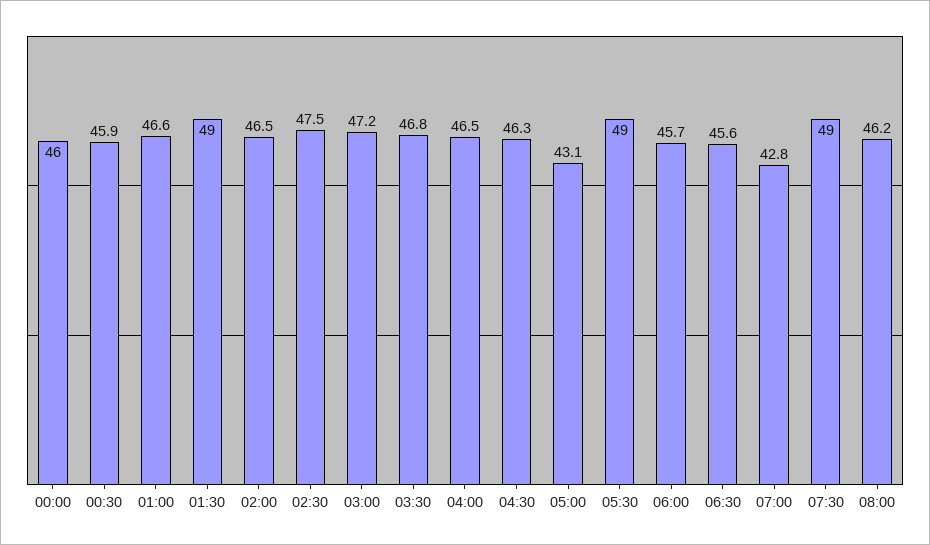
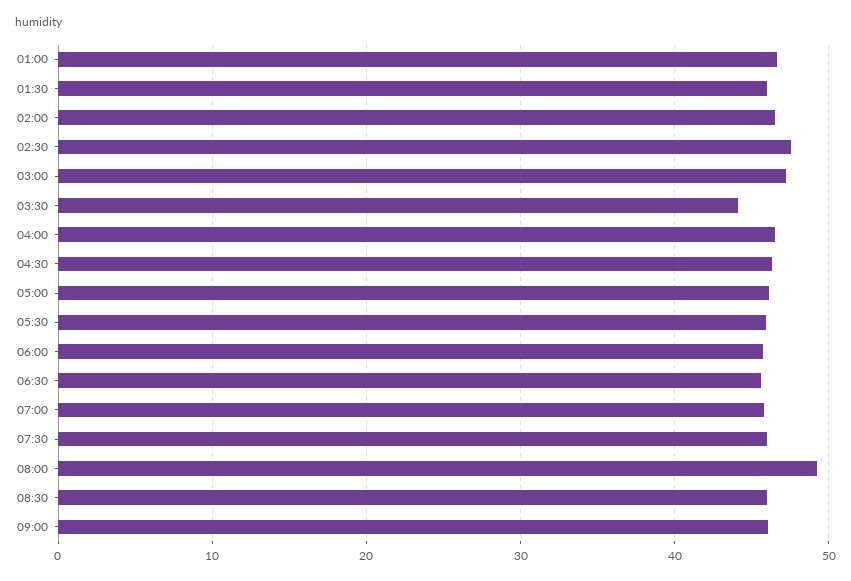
00:00: 46 -> none
00:30: 45.9 -> none
01:30: 49 -> 46
03:30: 46.8 -> 44
05:00: 43.1 -> 46
05:30: 49 -> 46
07:00: 42.8 -> 46
07:30: 49 -> 46
08:00: 46.2 -> 49
08:30: none -> 46
09:00: none -> 46

